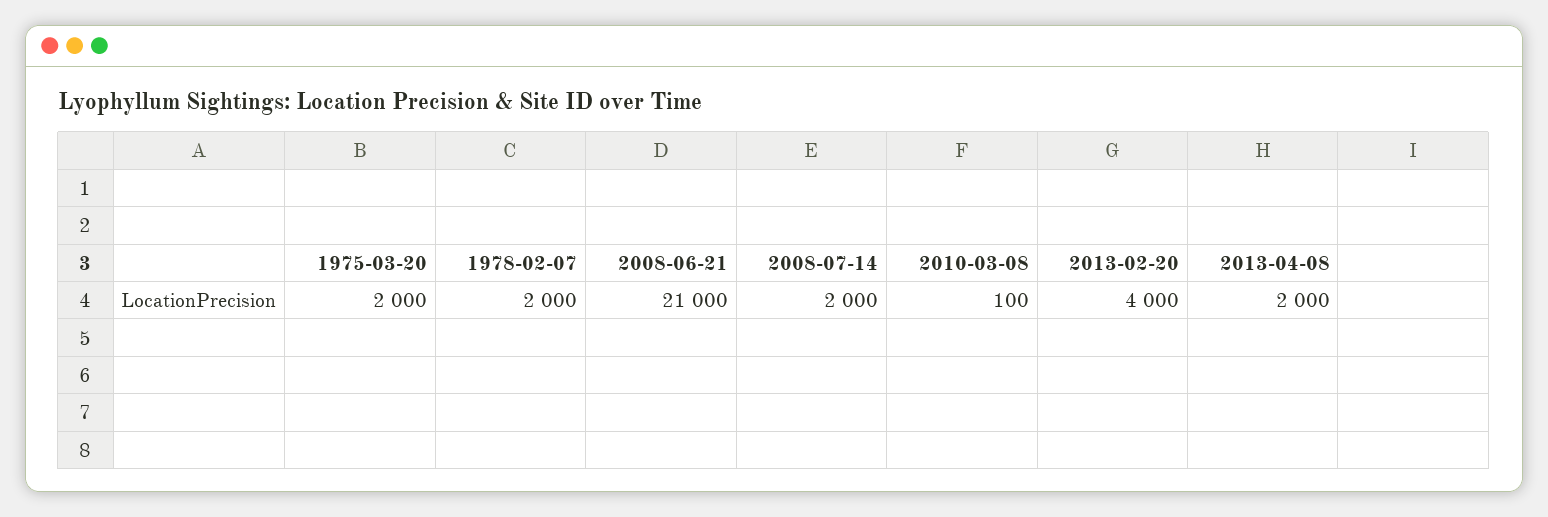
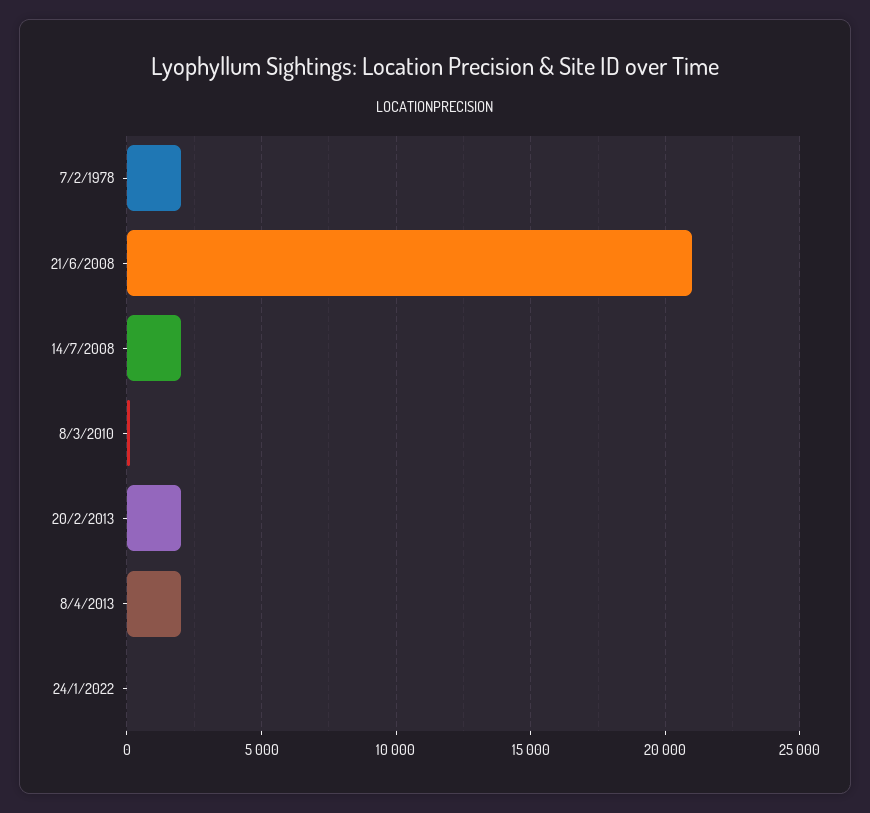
1975-03-20: 2000 -> none
2013-02-20: 4000 -> 2000
24/1/2022: none -> 0

